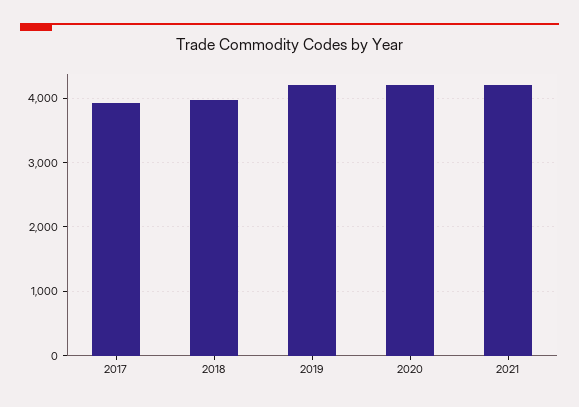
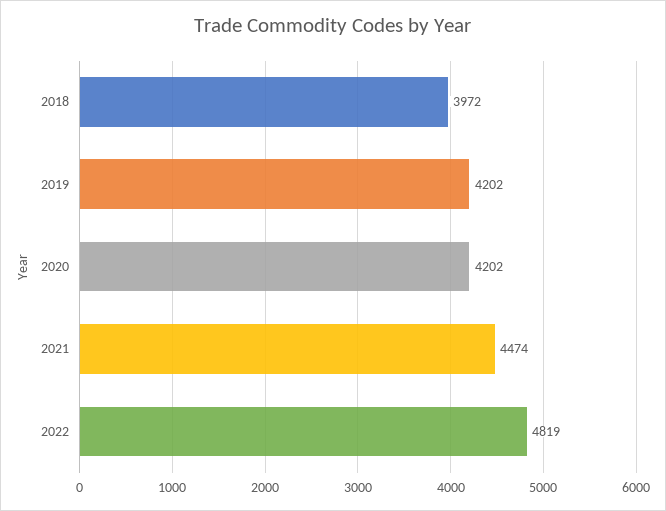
2017: 3900 -> none
2021: 4200 -> 4474
2022: none -> 4819

